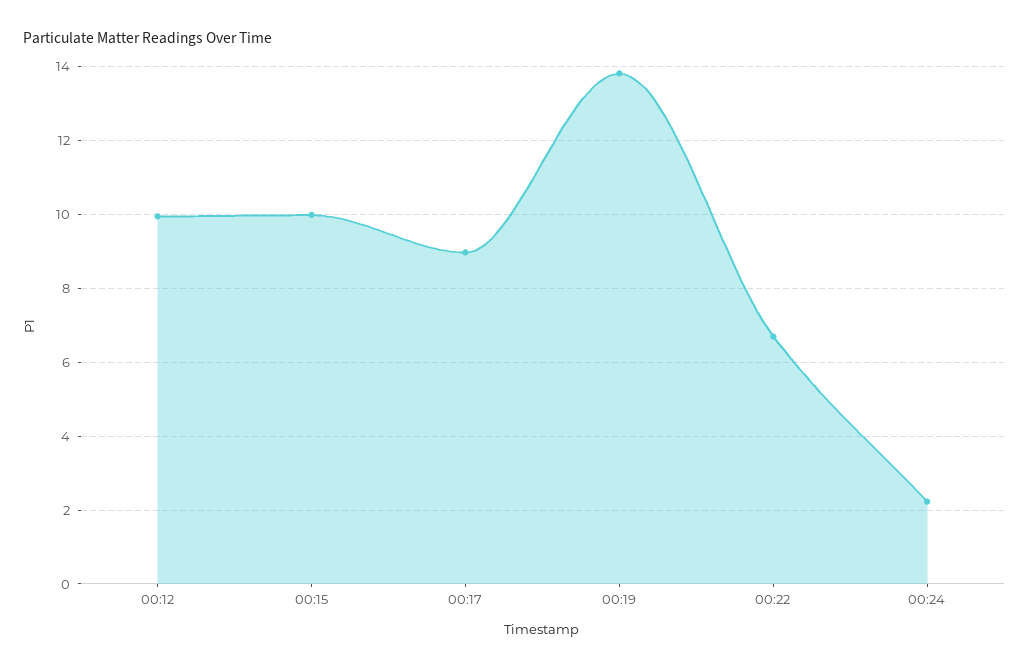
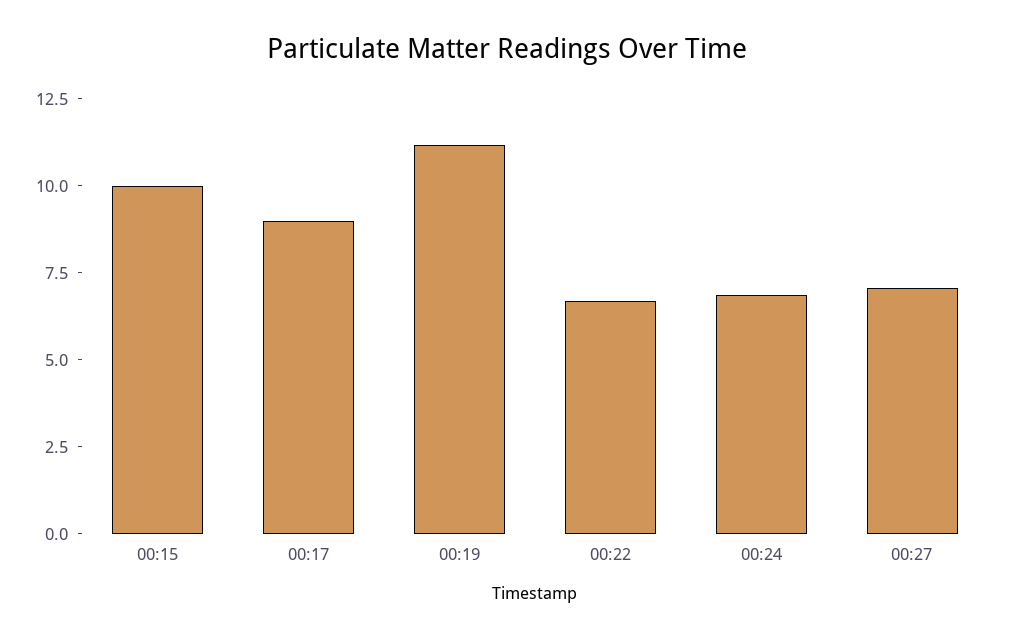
00:12: 10 -> none
00:19: 13.8 -> 11
00:24: 2.2 -> 7
00:27: none -> 7

